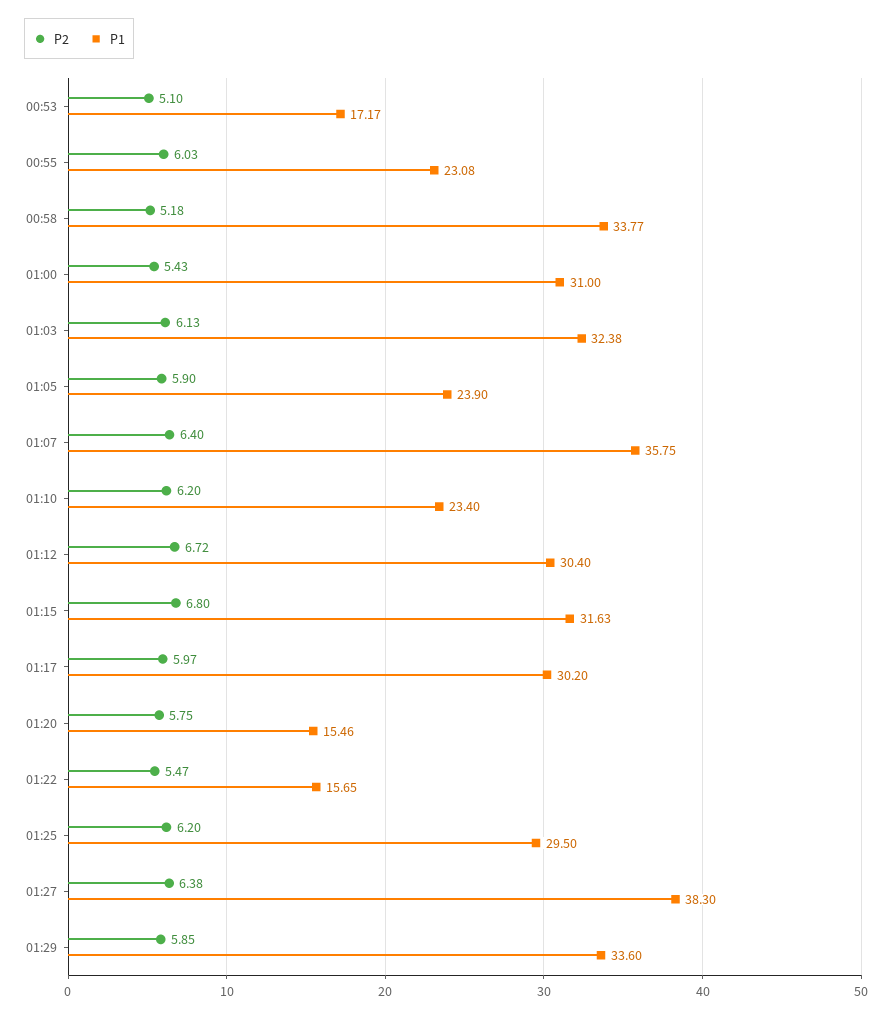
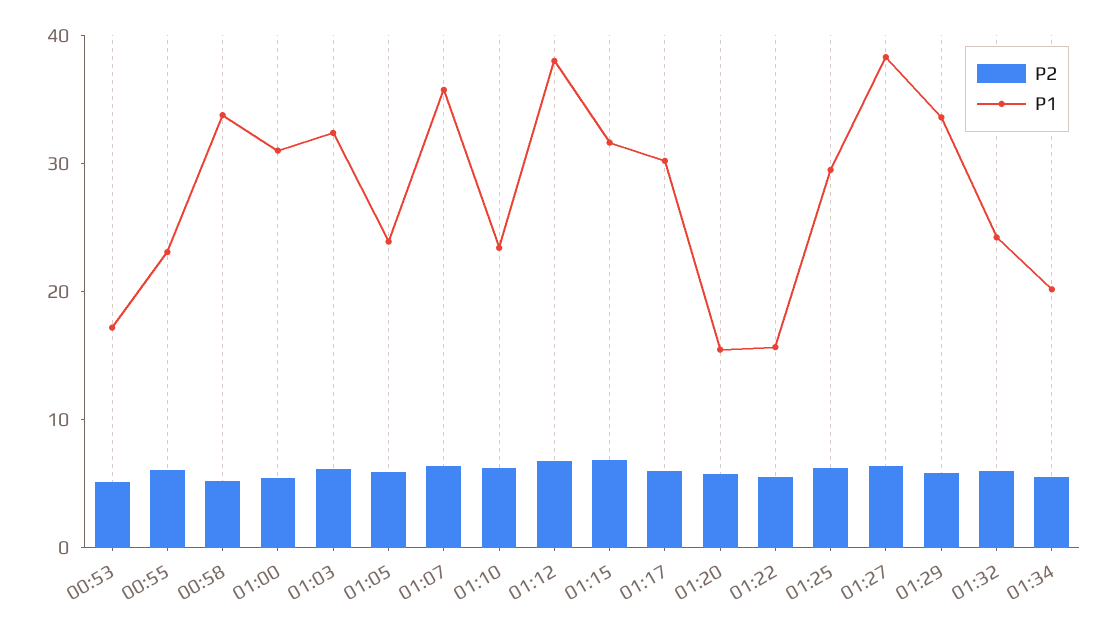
P1, 01:12: 30.4 -> 38
P2, 01:32: none -> 6
P1, 01:32: none -> 24
P2, 01:34: none -> 6
P1, 01:34: none -> 20

